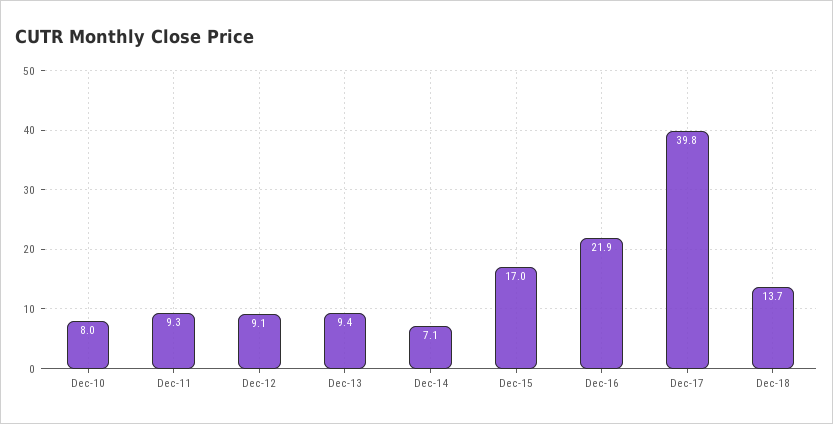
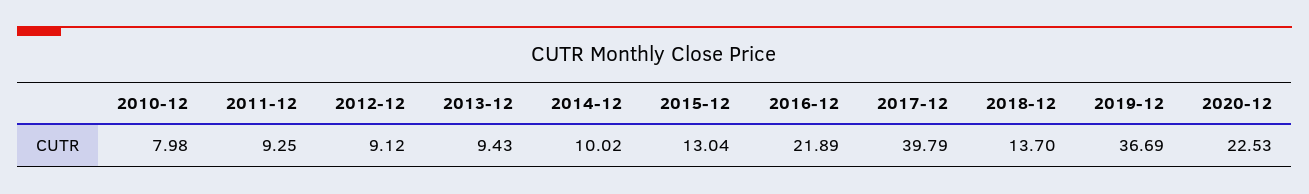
Dec-14: 7.1 -> 10.02
Dec-15: 17 -> 13.04
2019-12: none -> 36.69
2020-12: none -> 22.53

